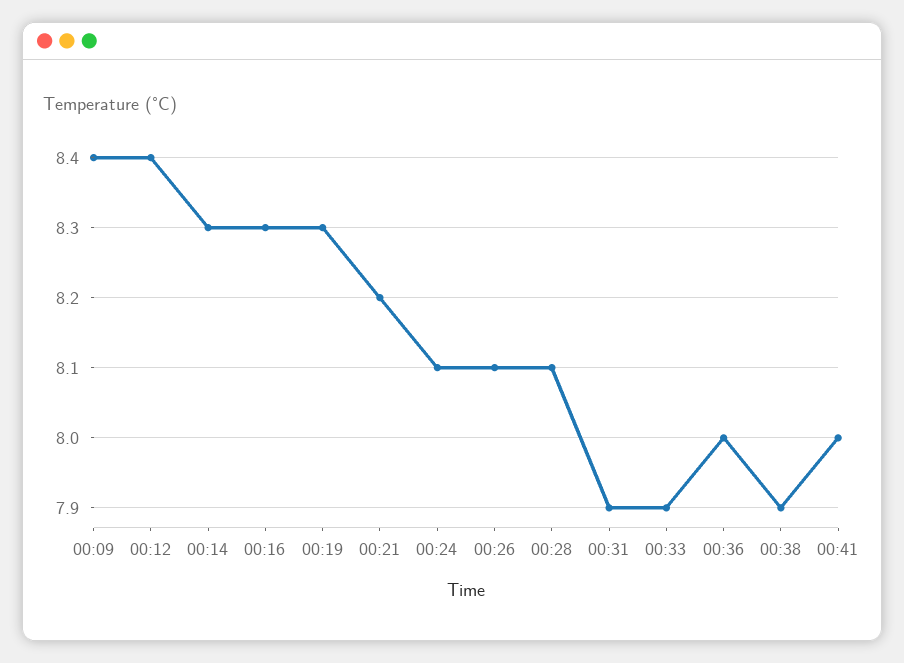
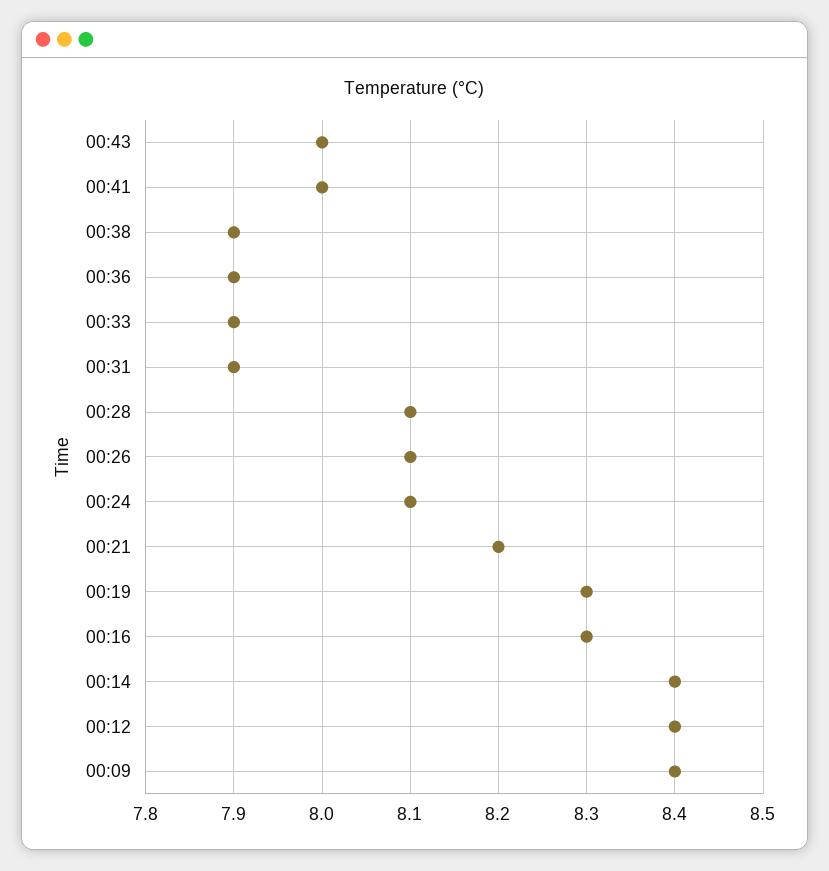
00:14: 8.3 -> 8.4
00:36: 8 -> 7.9
00:43: none -> 8

